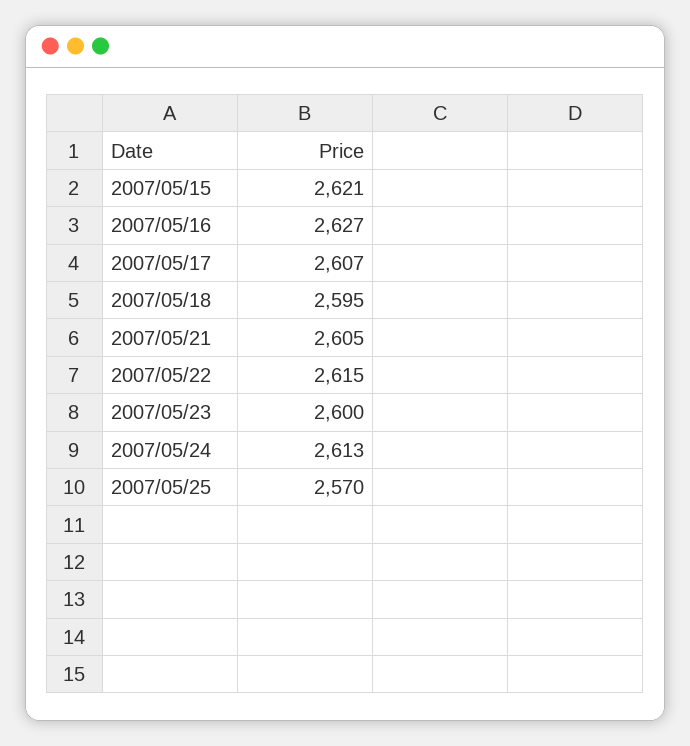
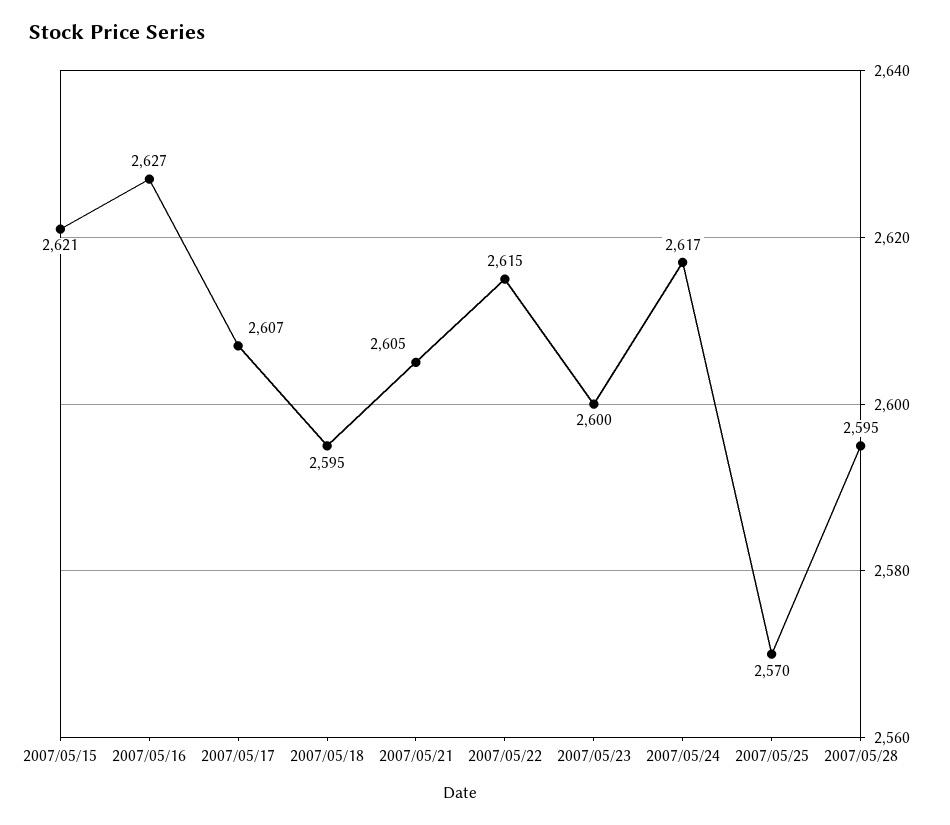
2007/05/24: 2613 -> 2617
2007/05/28: none -> 2595

